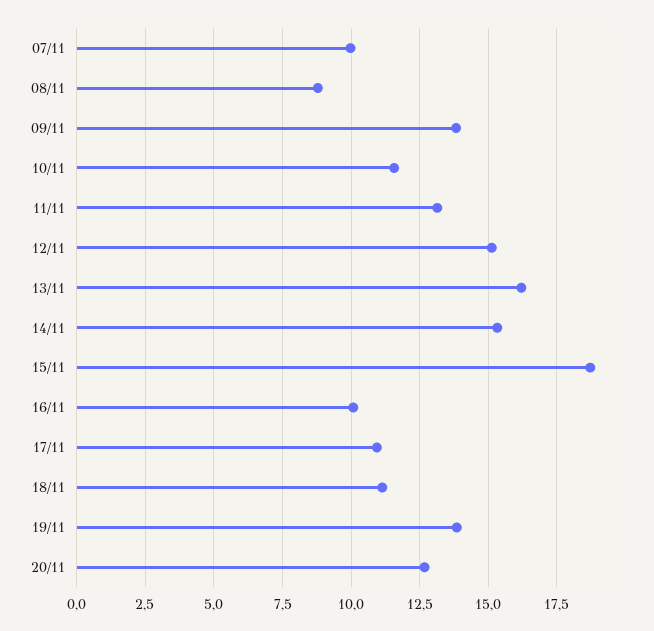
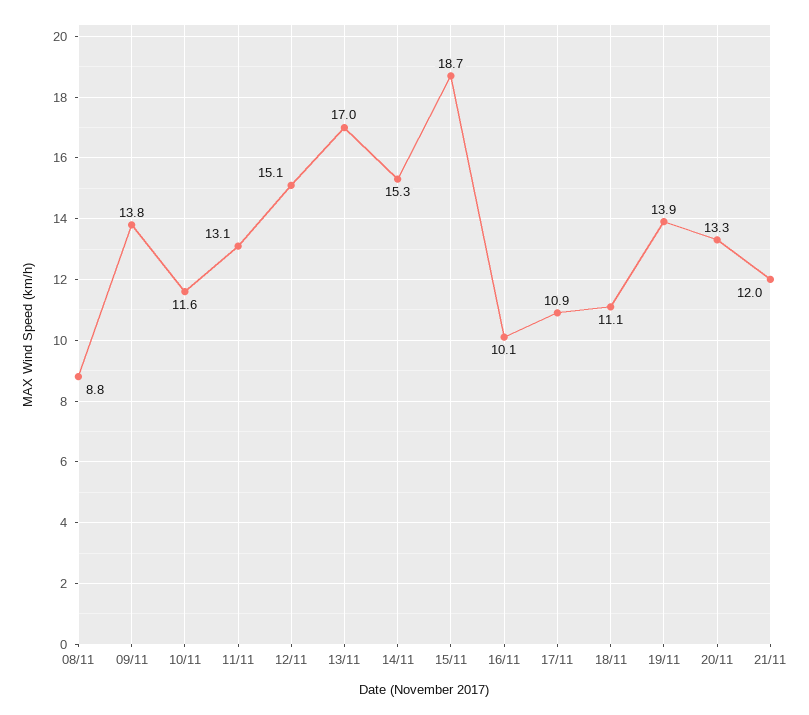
07/11: 10 -> none
13/11: 16.25 -> 17
20/11: 12.75 -> 13.3
21/11: none -> 12

